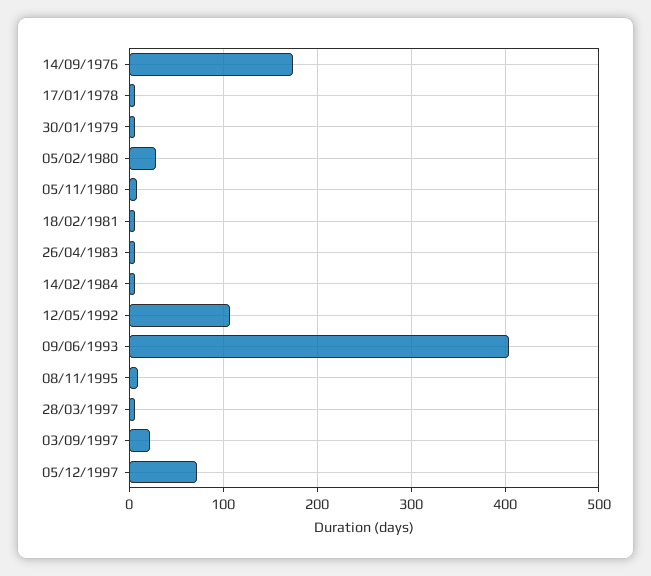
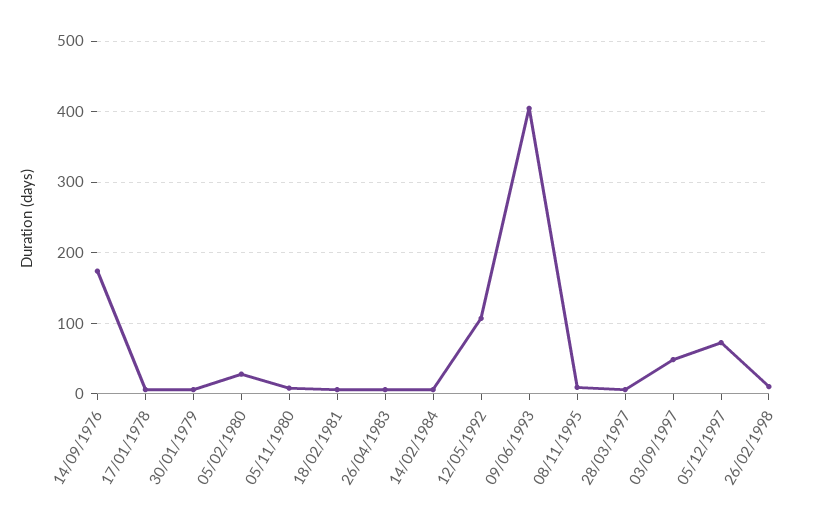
03/09/1997: 20 -> 50
26/02/1998: none -> 10

